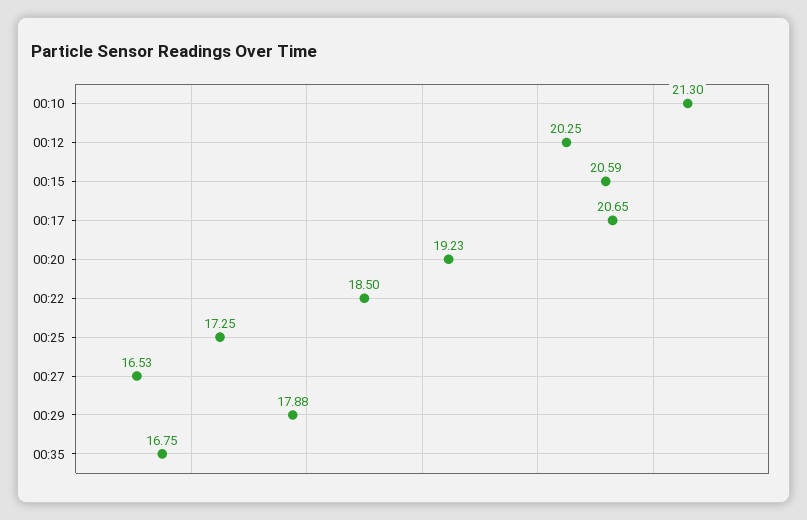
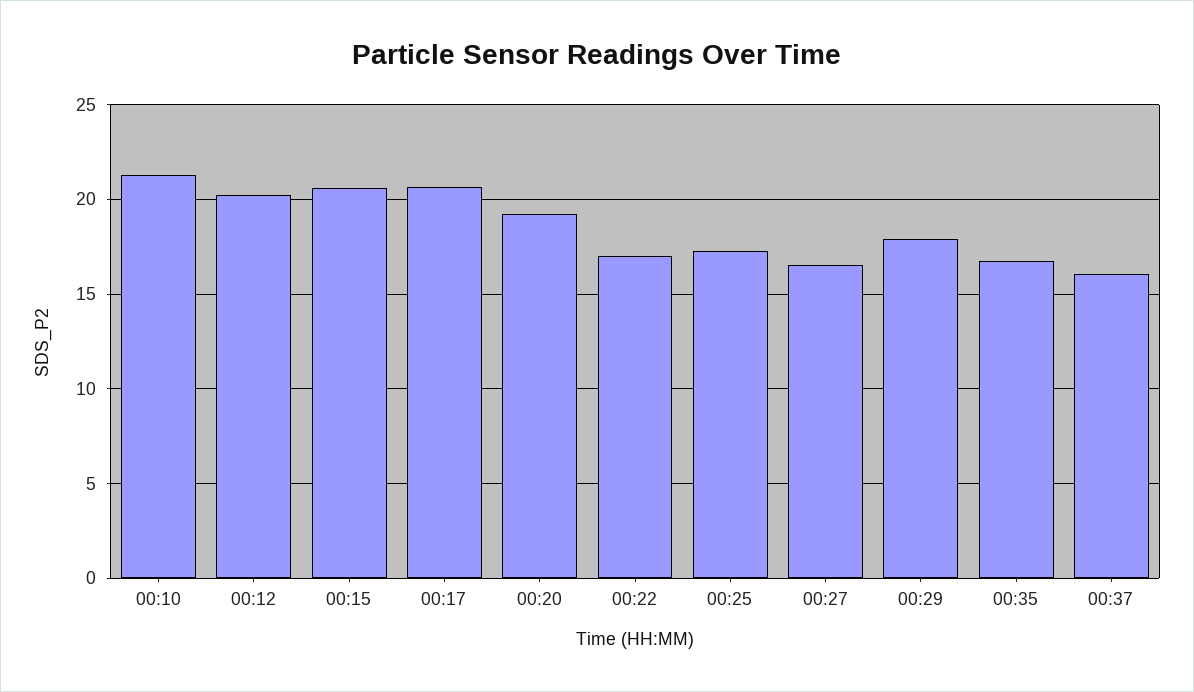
00:22: 18.5 -> 17
00:37: none -> 16

